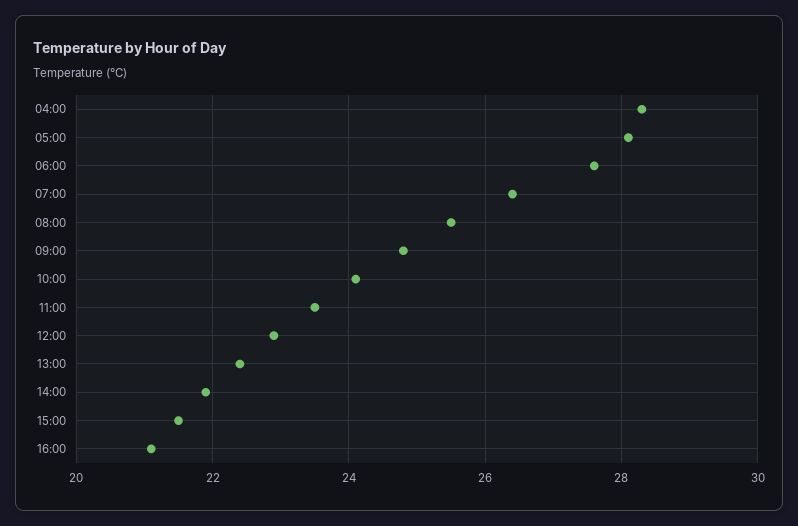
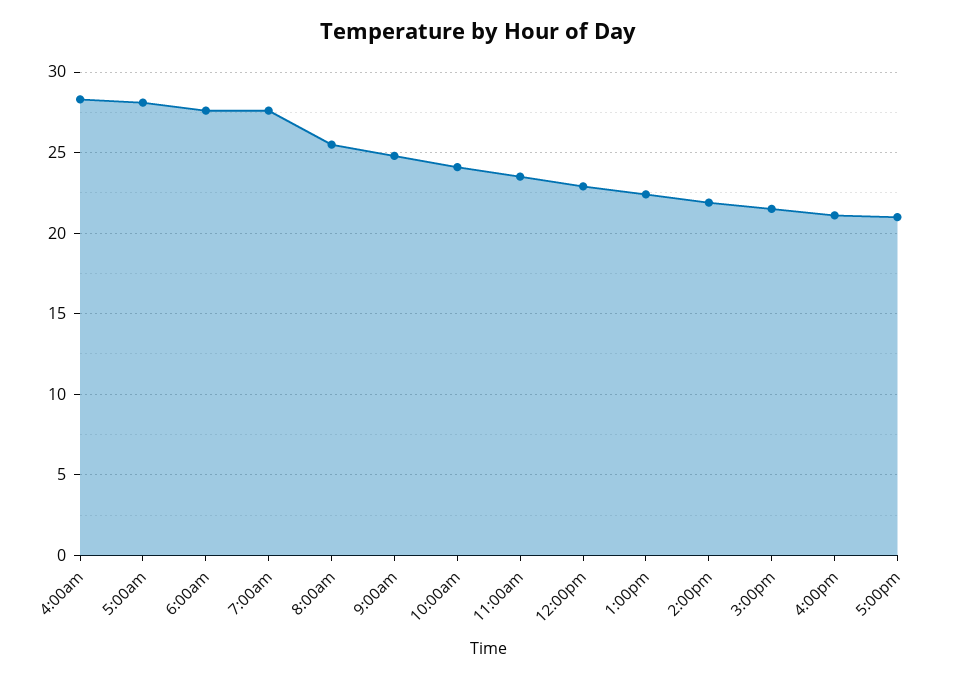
07:00: 26.5 -> 27.5
5:00pm: none -> 21

